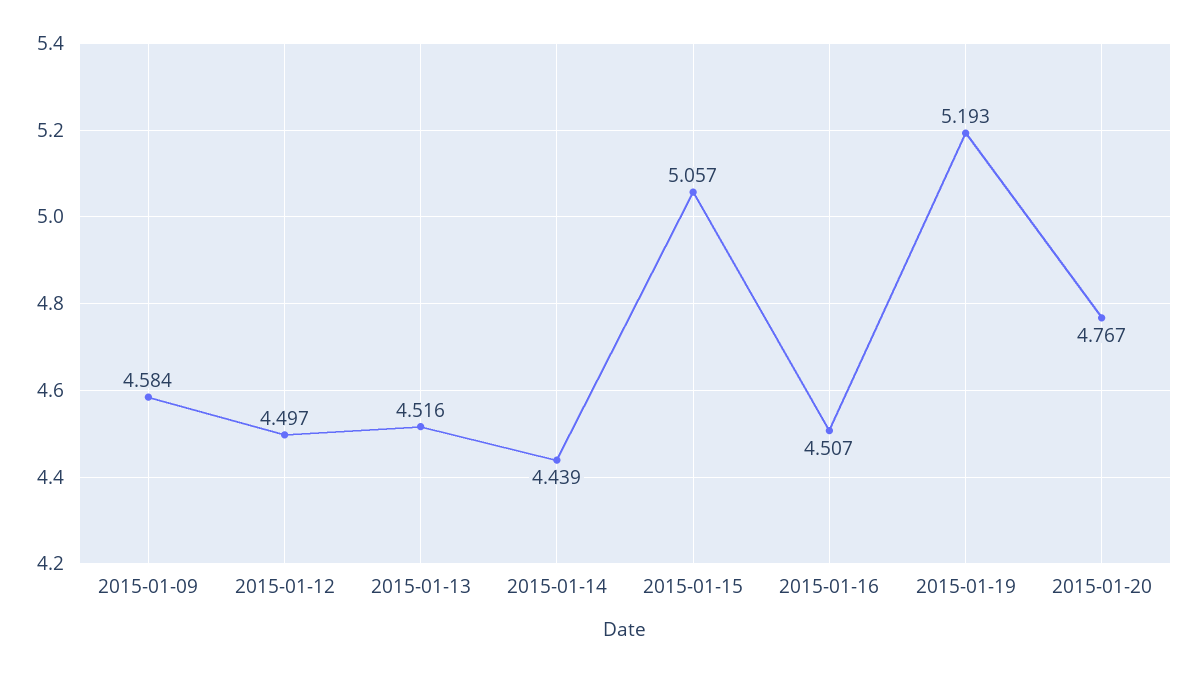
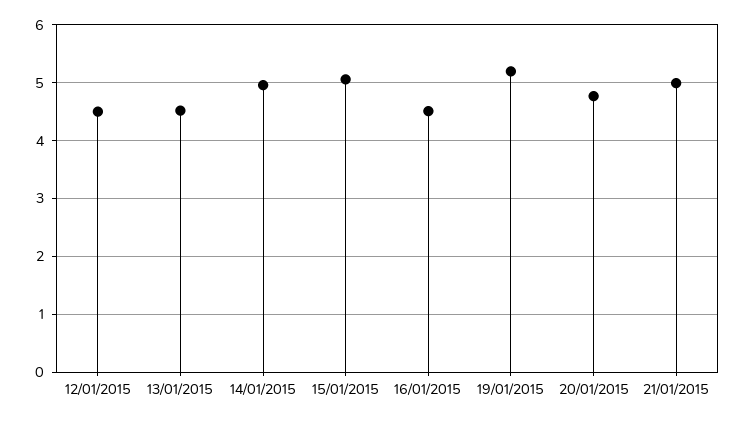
2015-01-09: 4.584 -> none
2015-01-14: 4.439 -> 5
21/01/2015: none -> 5

